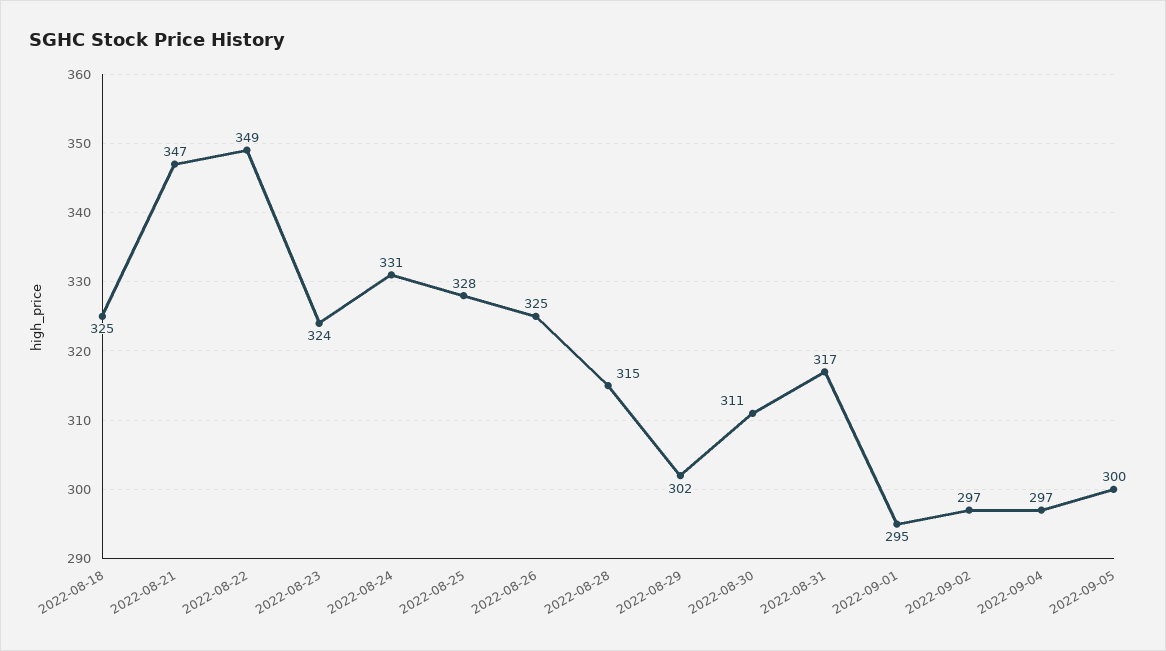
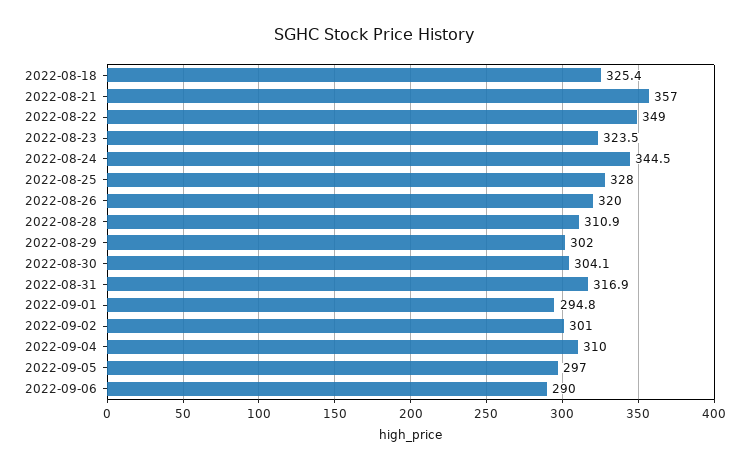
2022-08-21: 347 -> 357
2022-08-24: 331 -> 344.5
2022-08-26: 325 -> 320
2022-08-28: 315 -> 310.9
2022-08-30: 311 -> 304.1
2022-09-02: 297 -> 301
2022-09-04: 297 -> 310
2022-09-05: 300 -> 297
2022-09-06: none -> 290

